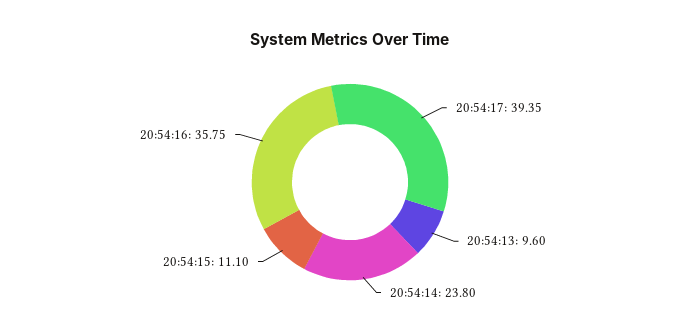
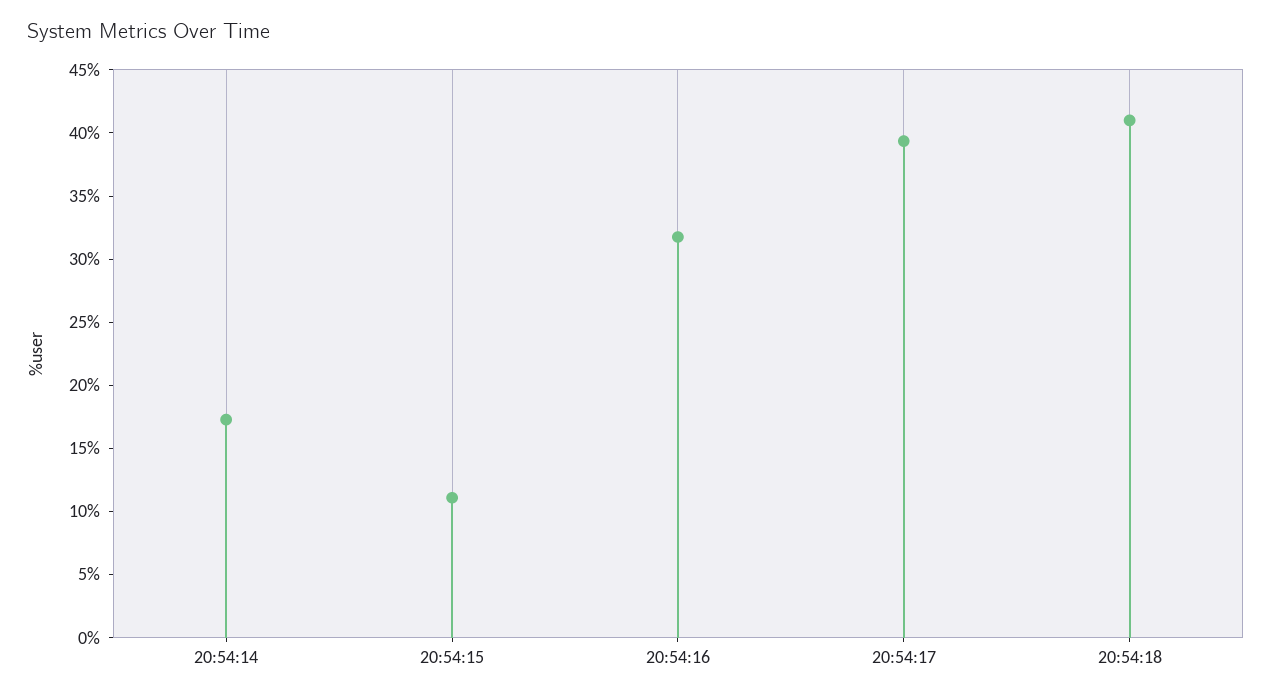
20:54:13: 9.6 -> none
20:54:14: 23.8 -> 17
20:54:16: 35.75 -> 32
20:54:18: none -> 41

